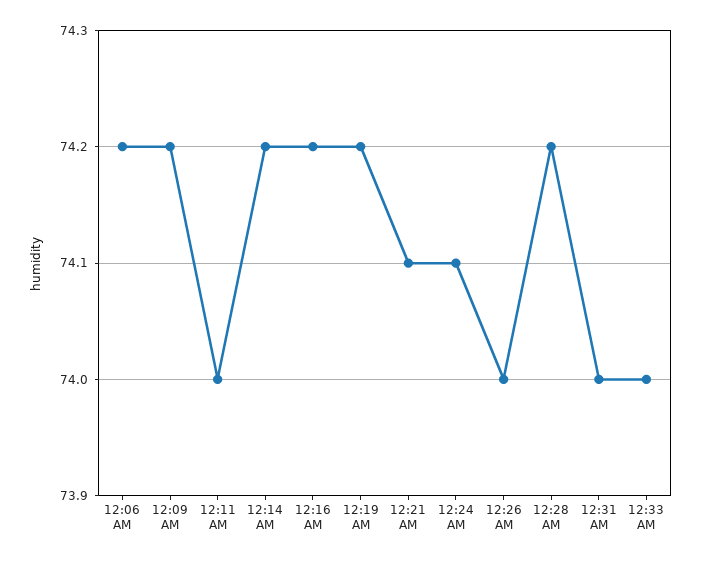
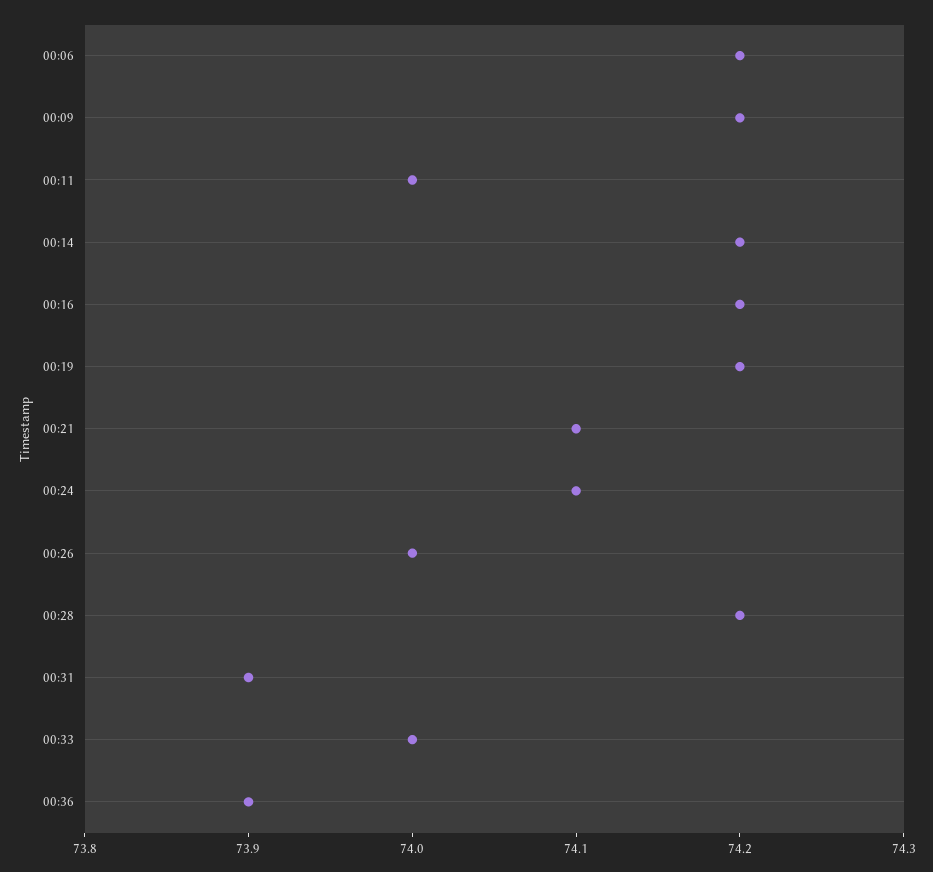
12:31 AM: 74 -> 73.9
00:36: none -> 73.9

